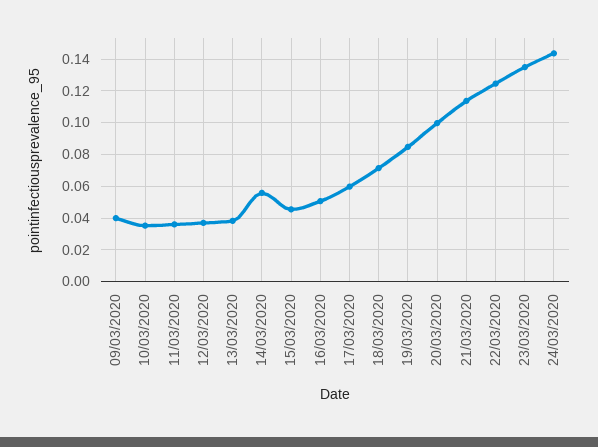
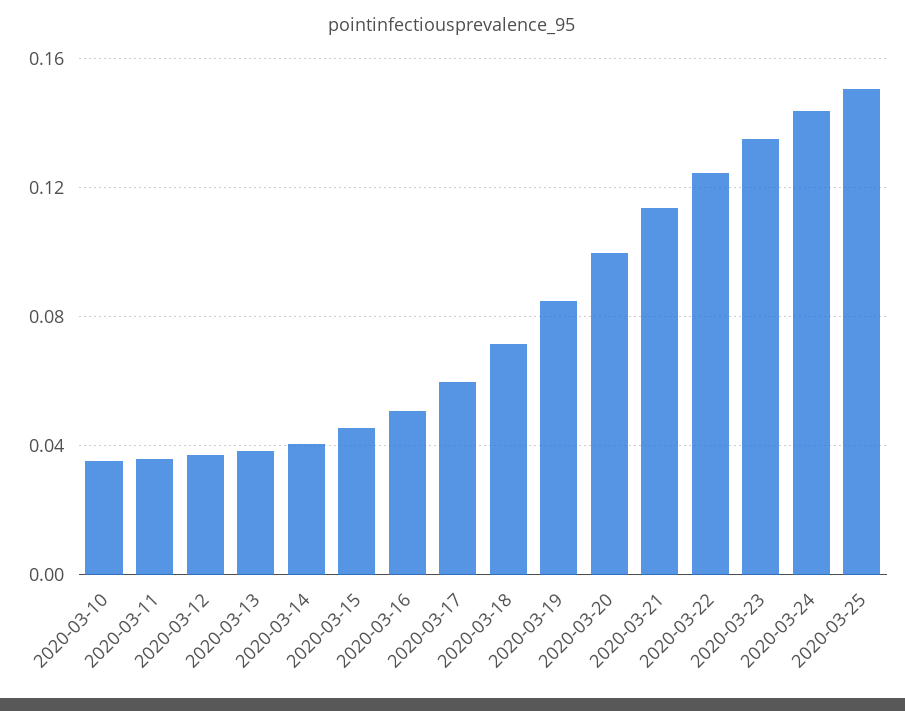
09/03/2020: 0.04 -> none
14/03/2020: 0.055 -> 0.04
2020-03-25: none -> 0.15

